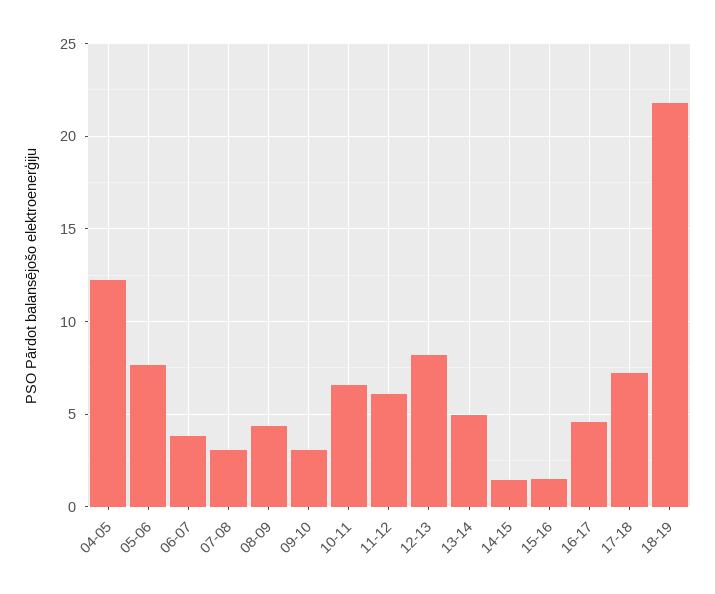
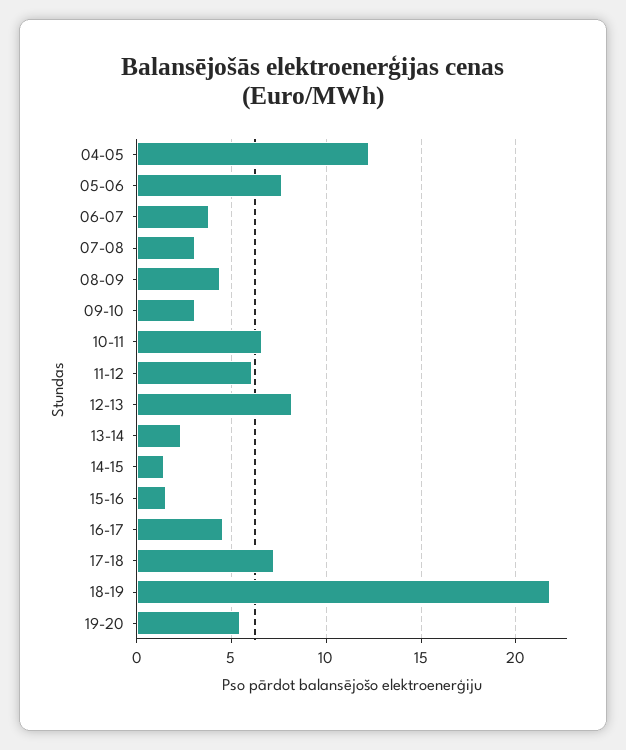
13-14: 5 -> 2.5
19-20: none -> 5.5

